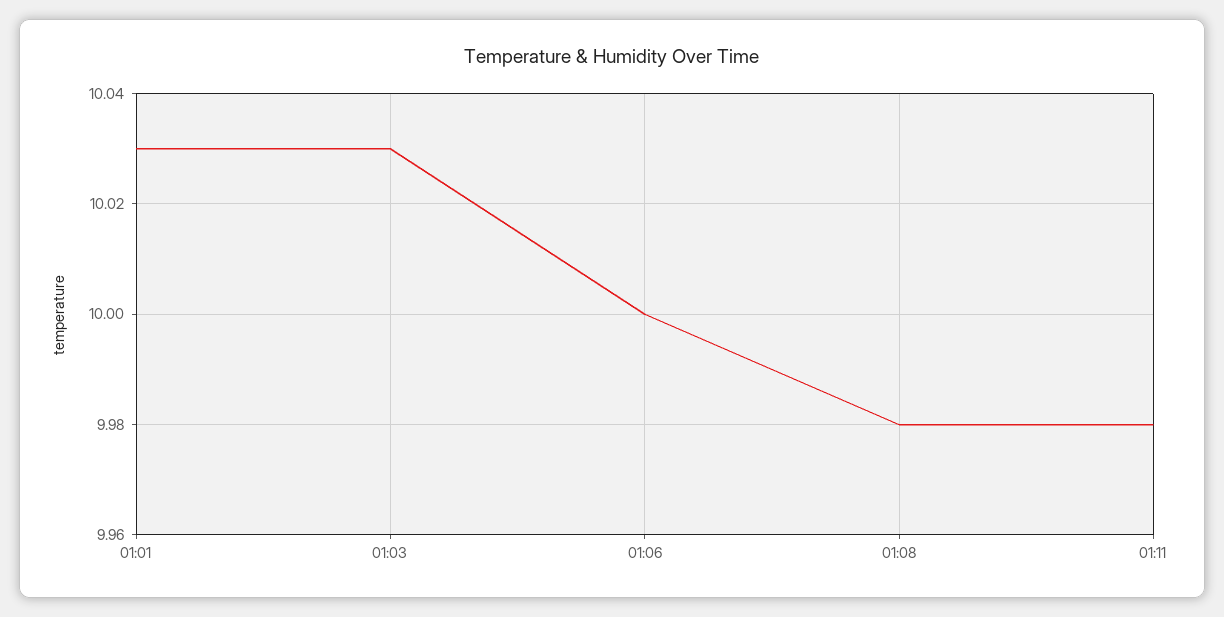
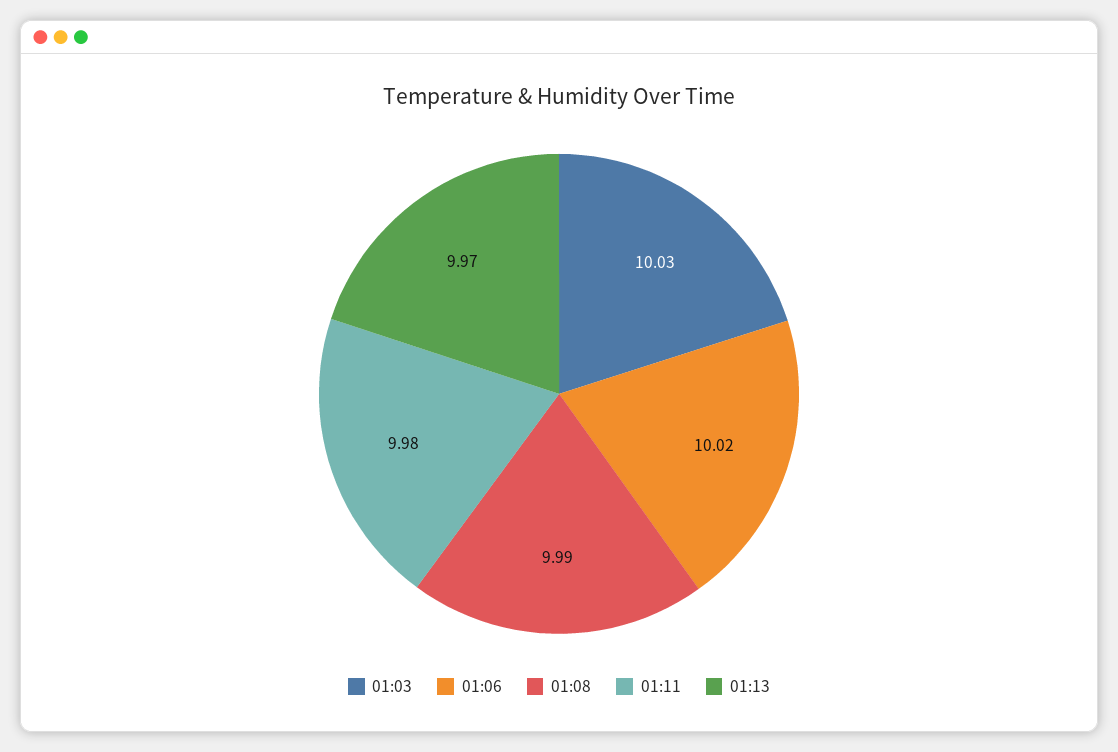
01:01: 10.03 -> none
01:06: 10 -> 10.02
01:08: 9.98 -> 9.99
01:13: none -> 9.97

